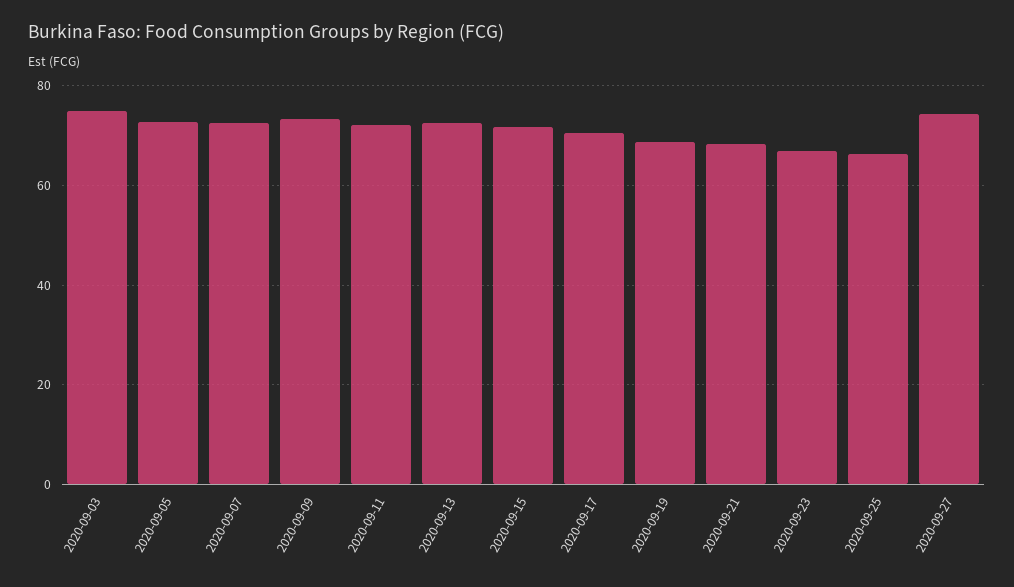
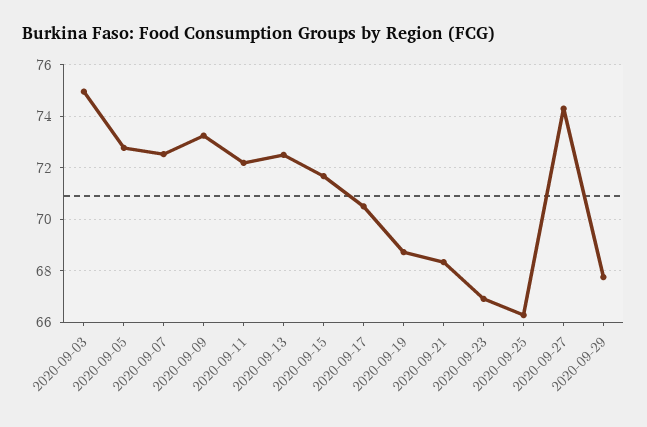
2020-09-29: none -> 67.75

